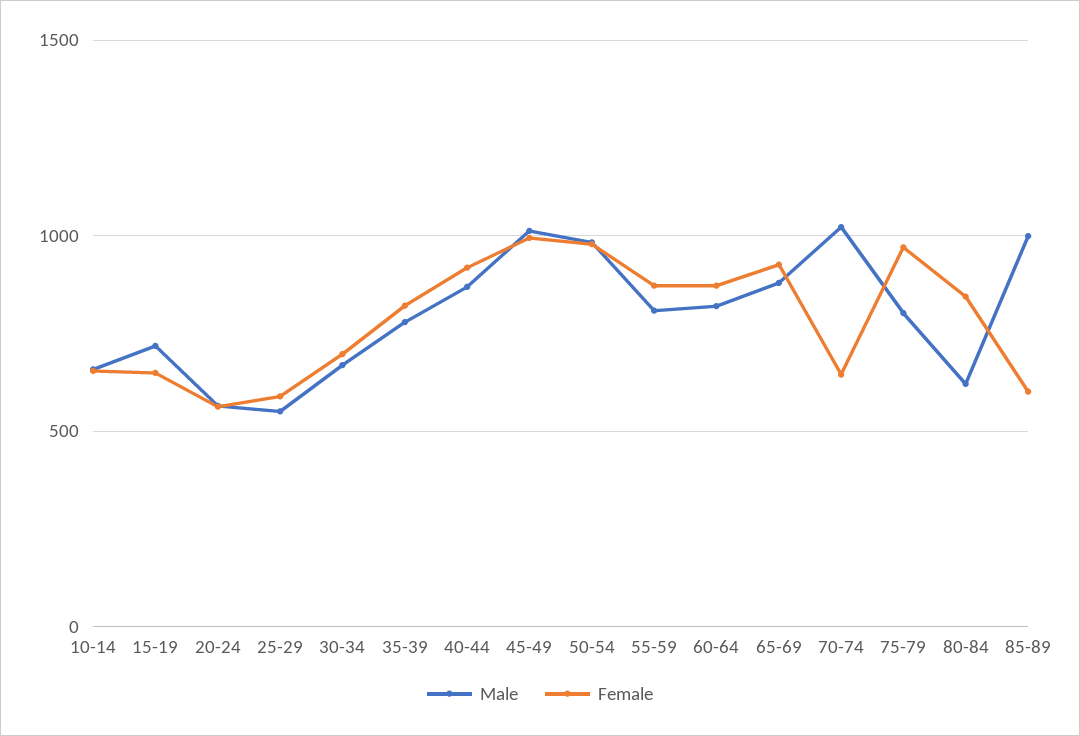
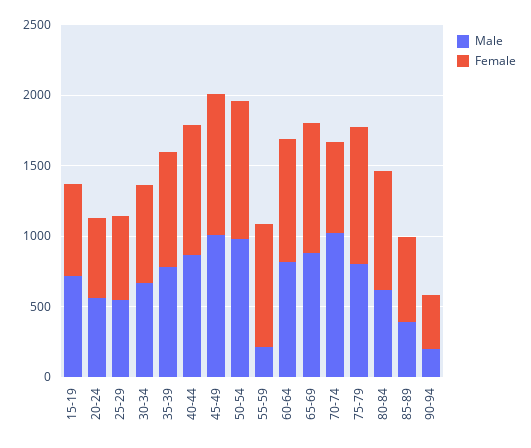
Male, 10-14: 650 -> none
Female, 10-14: 650 -> none
Male, 55-59: 800 -> 200
Male, 85-89: 1000 -> 400
Male, 90-94: none -> 200
Female, 90-94: none -> 400

